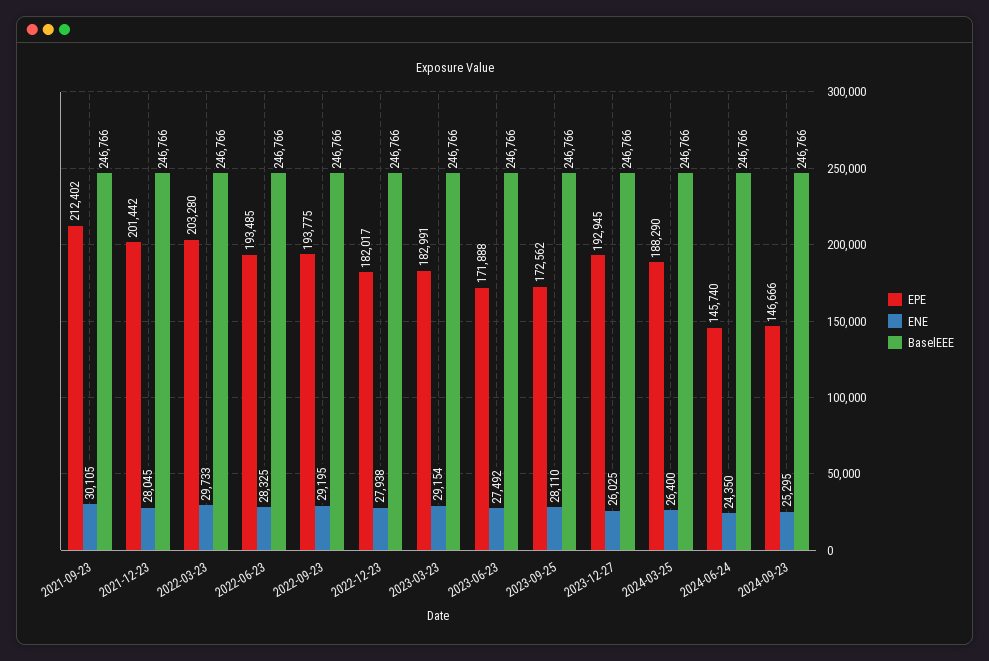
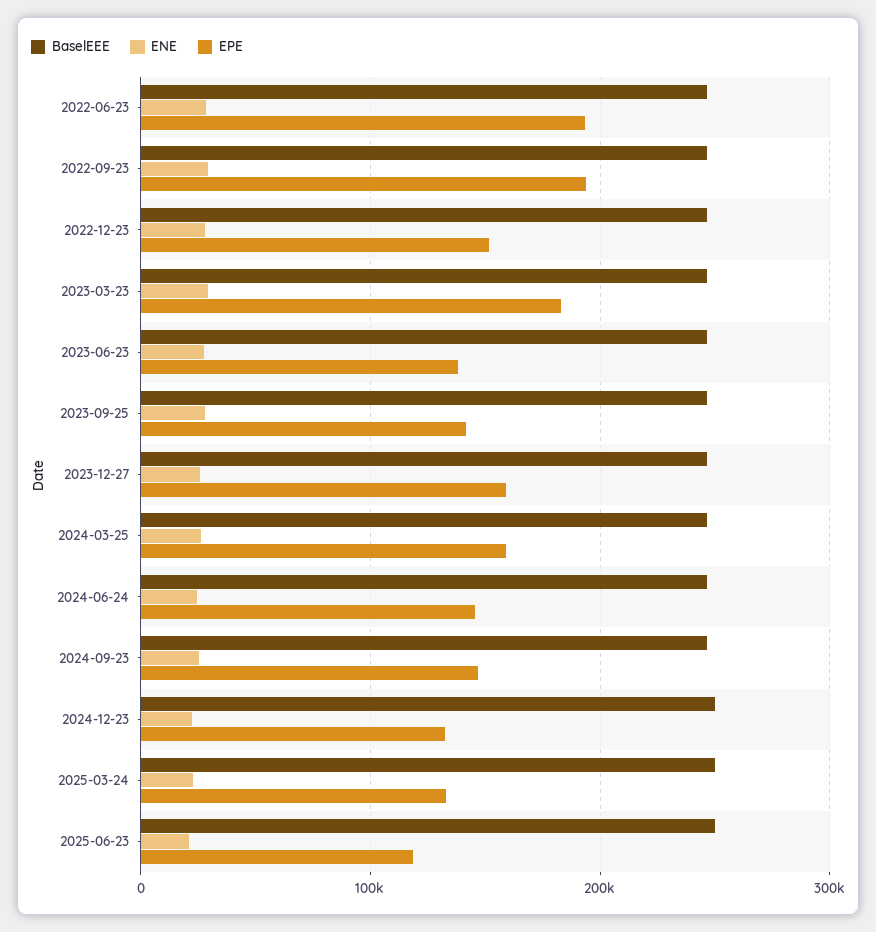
EPE, 2021-09-23: 212402 -> none
ENE, 2021-09-23: 30105 -> none
BaselEEE, 2021-09-23: 246766 -> none
EPE, 2021-12-23: 201442 -> none
ENE, 2021-12-23: 28045 -> none
BaselEEE, 2021-12-23: 246766 -> none
EPE, 2022-03-23: 203280 -> none
ENE, 2022-03-23: 29733 -> none
BaselEEE, 2022-03-23: 246766 -> none
EPE, 2022-12-23: 182017 -> 150000
EPE, 2023-06-23: 171888 -> 140000
EPE, 2023-09-25: 172562 -> 140000
EPE, 2023-12-27: 192945 -> 160000
EPE, 2024-03-25: 188290 -> 160000
BaselEEE, 2024-12-23: none -> 250000
ENE, 2024-12-23: none -> 20000
EPE, 2024-12-23: none -> 130000
BaselEEE, 2025-03-24: none -> 250000
ENE, 2025-03-24: none -> 20000
EPE, 2025-03-24: none -> 130000
BaselEEE, 2025-06-23: none -> 250000
ENE, 2025-06-23: none -> 20000
EPE, 2025-06-23: none -> 120000

